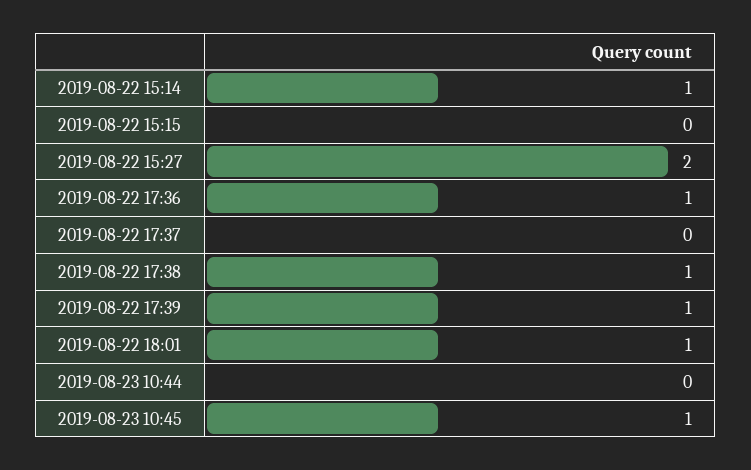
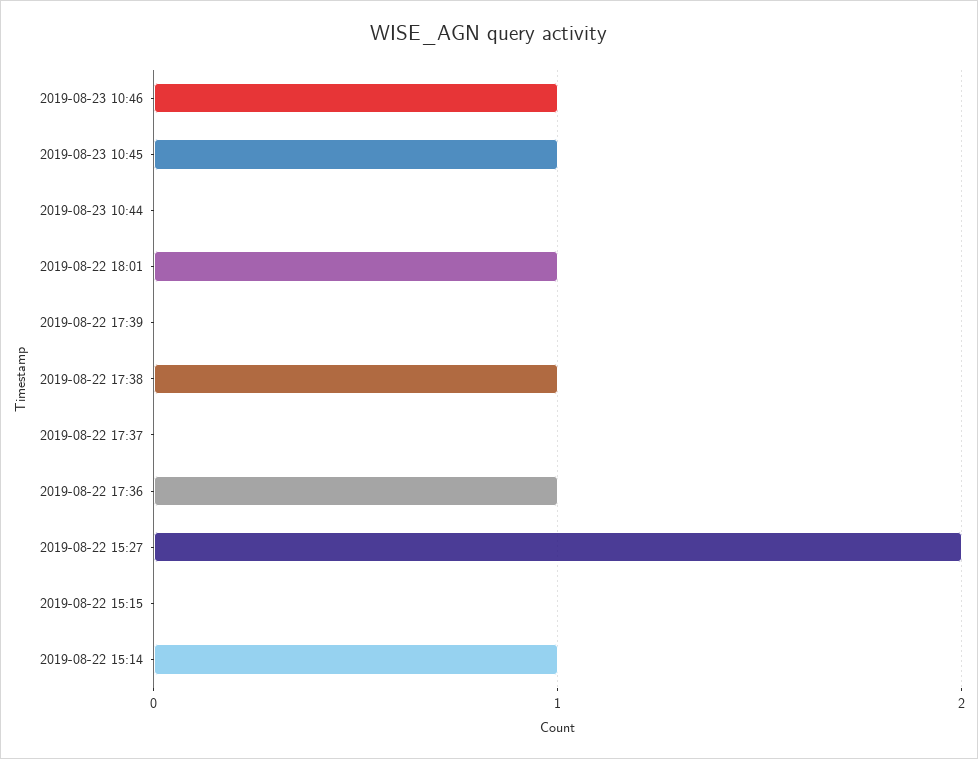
2019-08-22 17:39: 1 -> 0
2019-08-23 10:46: none -> 1

